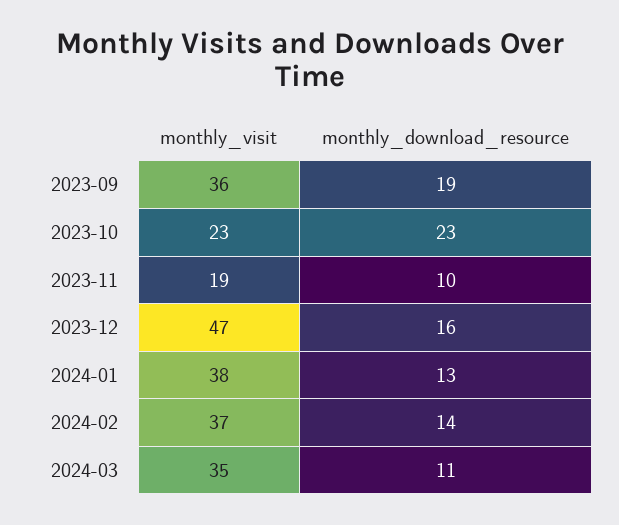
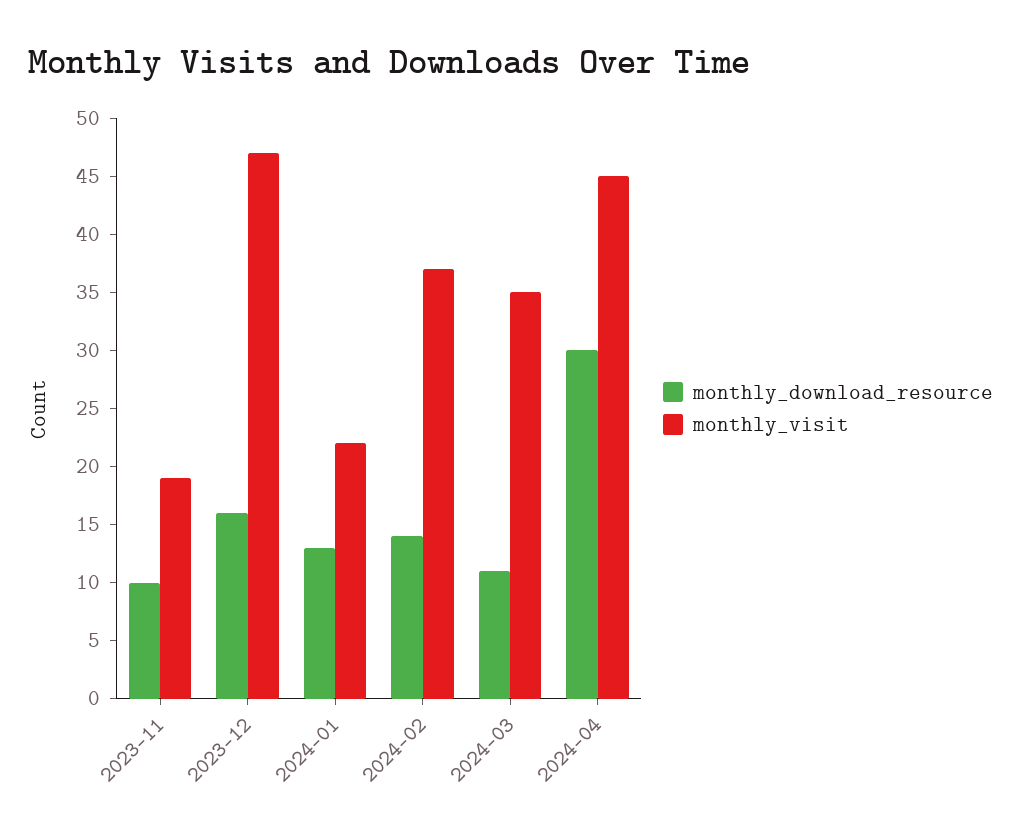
monthly_visit, 2023-09: 36 -> none
monthly_download_resource, 2023-09: 19 -> none
monthly_visit, 2023-10: 23 -> none
monthly_download_resource, 2023-10: 23 -> none
monthly_visit, 2024-01: 38 -> 22
monthly_download_resource, 2024-04: none -> 30
monthly_visit, 2024-04: none -> 45

